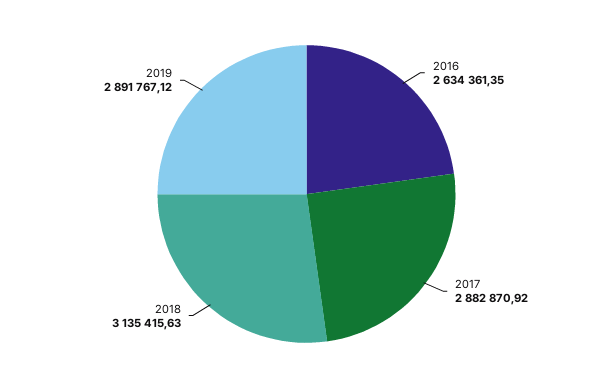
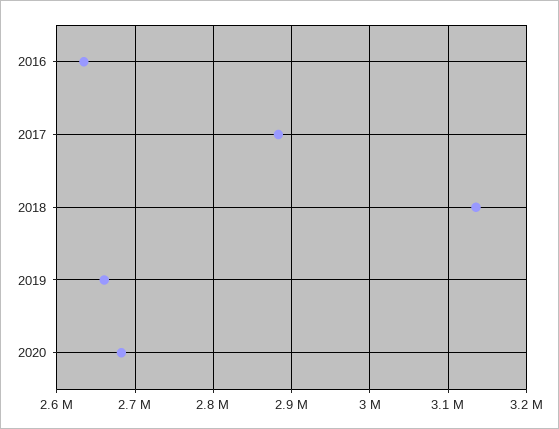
2019: 2891767.12 -> 2660000
2020: none -> 2680000

